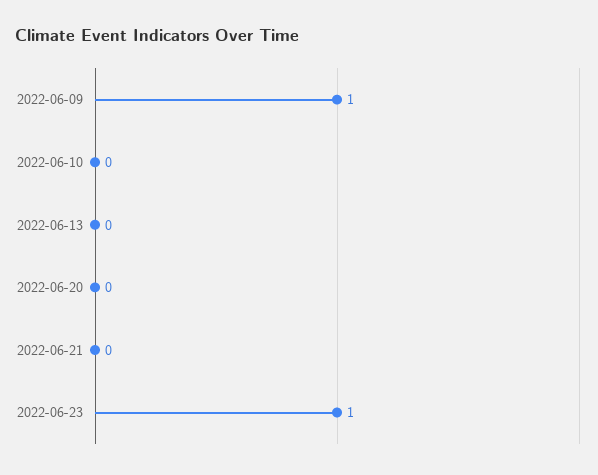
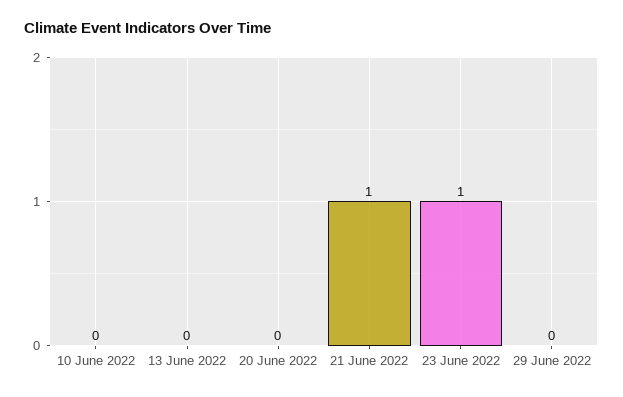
2022-06-09: 1 -> none
2022-06-21: 0 -> 1
29 June 2022: none -> 0

